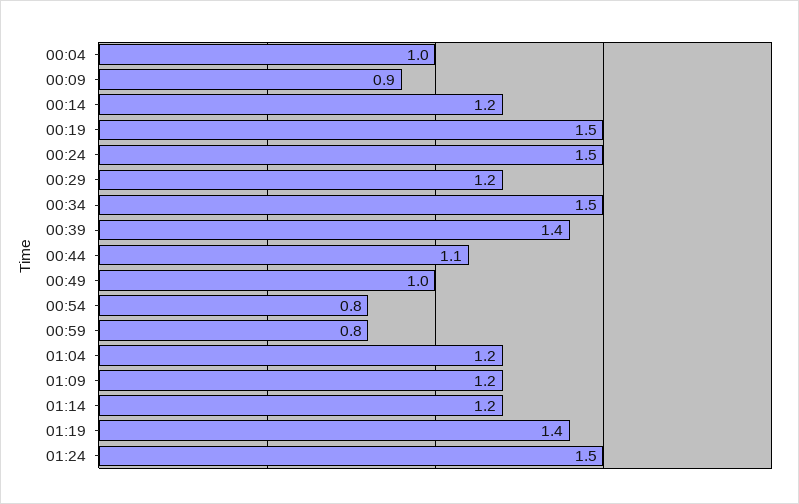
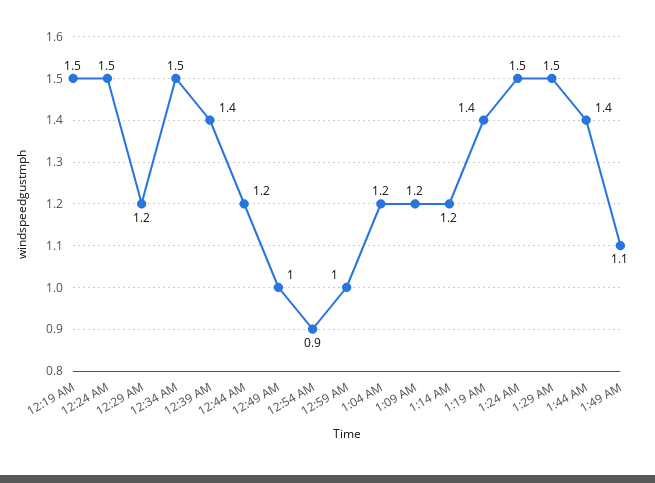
00:04: 1 -> none
00:09: 0.9 -> none
00:14: 1.2 -> none
00:44: 1.1 -> 1.2
00:54: 0.8 -> 0.9
00:59: 0.8 -> 1
1:29 AM: none -> 1.5
1:44 AM: none -> 1.4
1:49 AM: none -> 1.1

